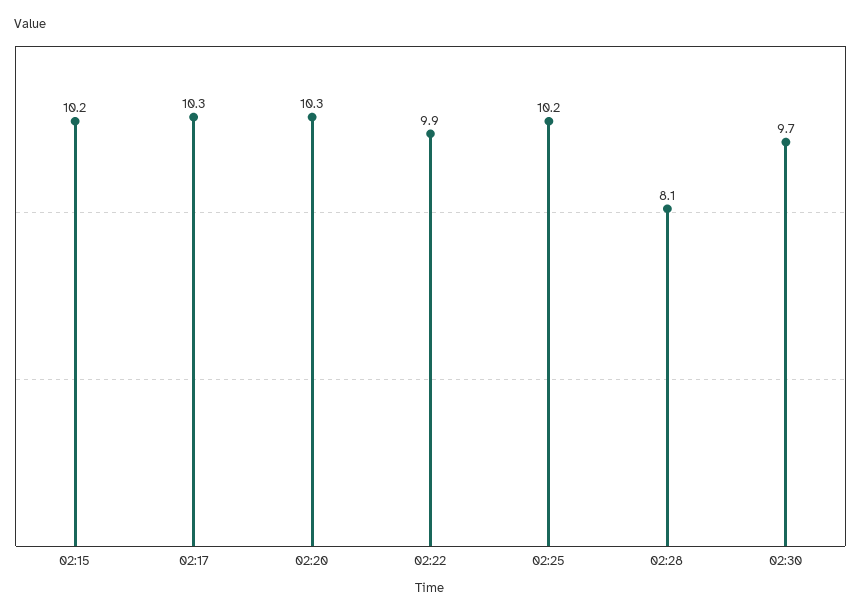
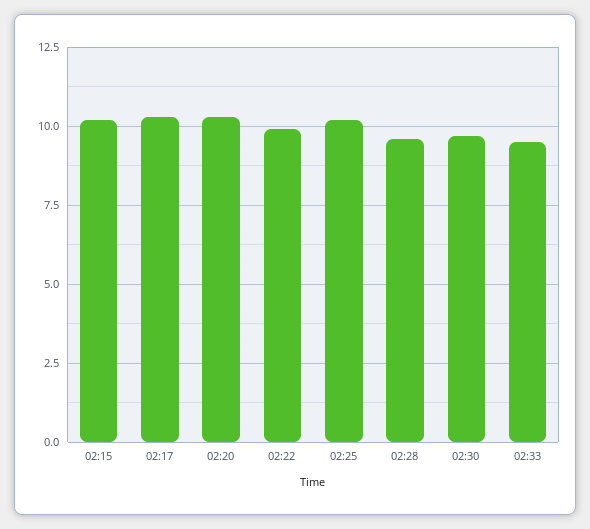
02:28: 8.1 -> 9.5
02:33: none -> 9.5

